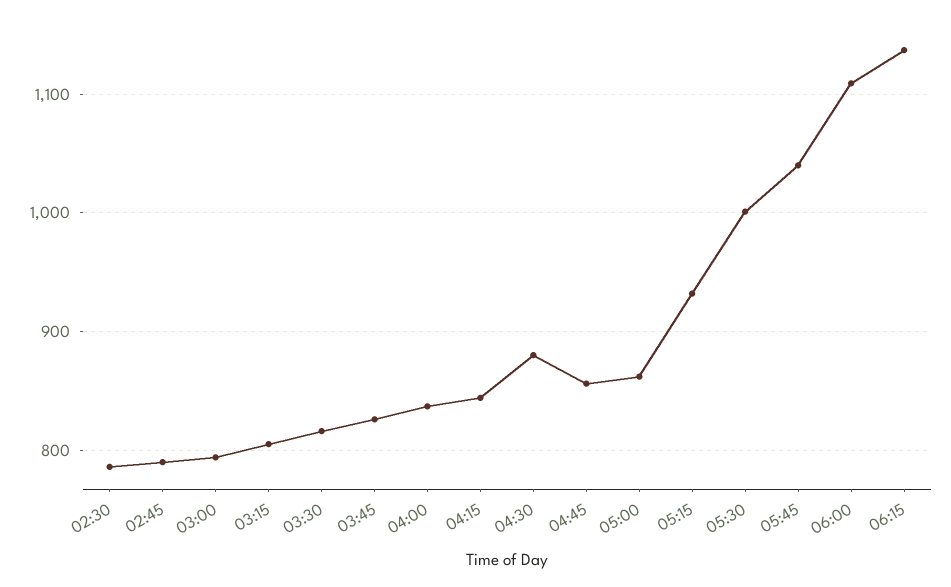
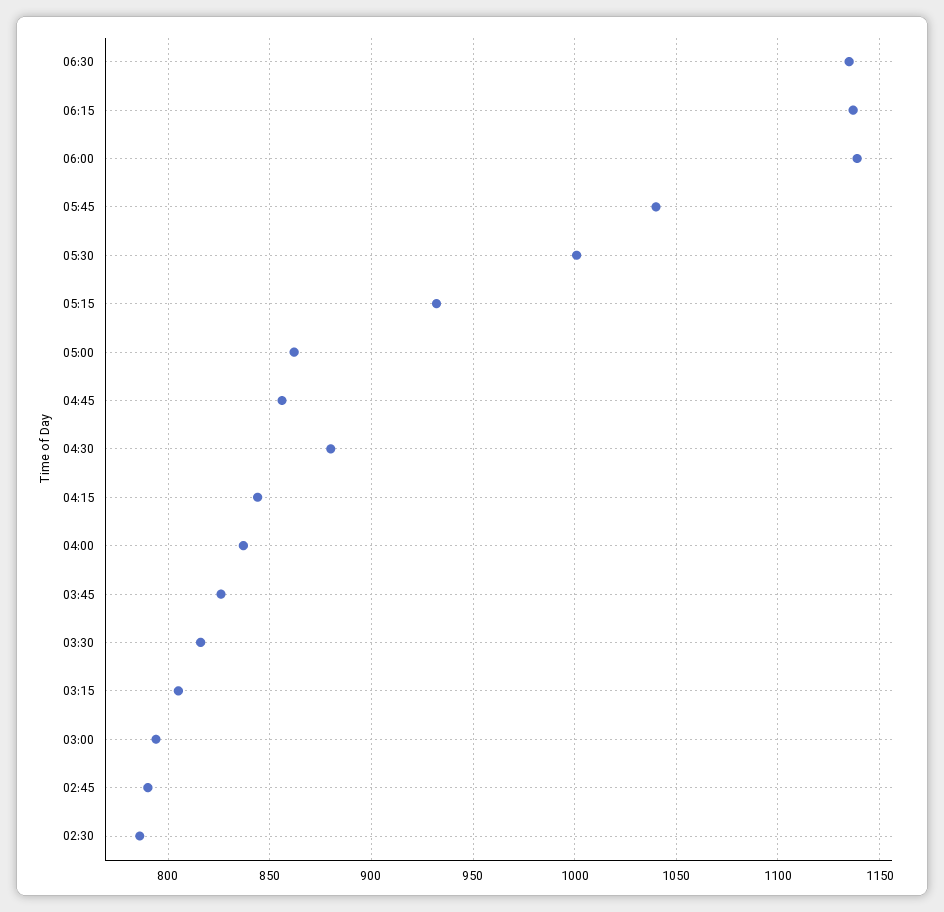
06:00: 1110 -> 1140
06:30: none -> 1135

